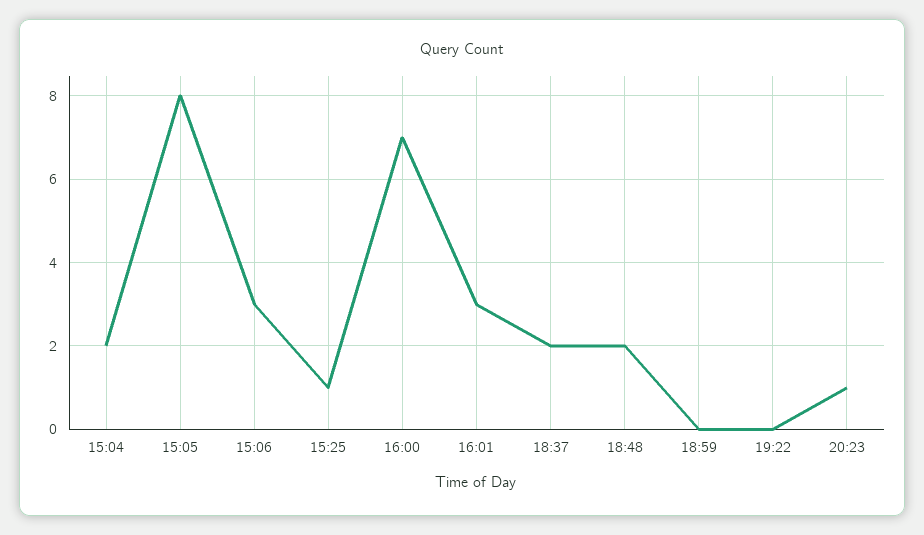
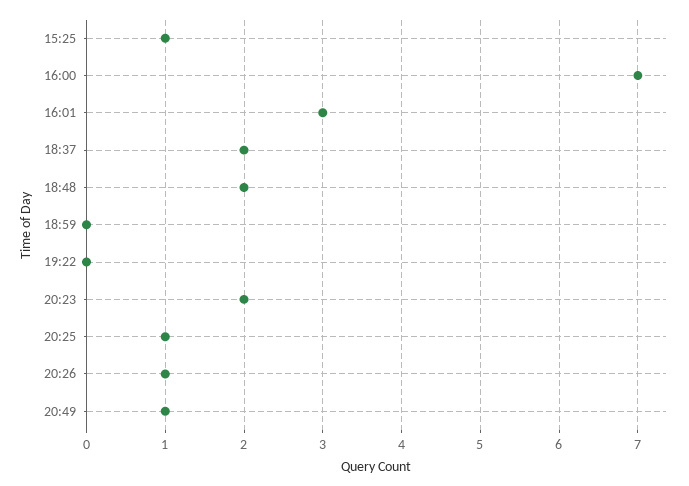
15:04: 2 -> none
15:05: 8 -> none
15:06: 3 -> none
20:23: 1 -> 2
20:25: none -> 1
20:26: none -> 1
20:49: none -> 1

